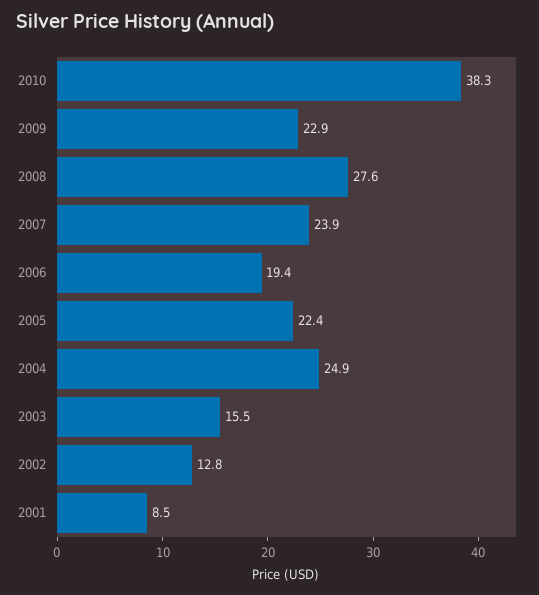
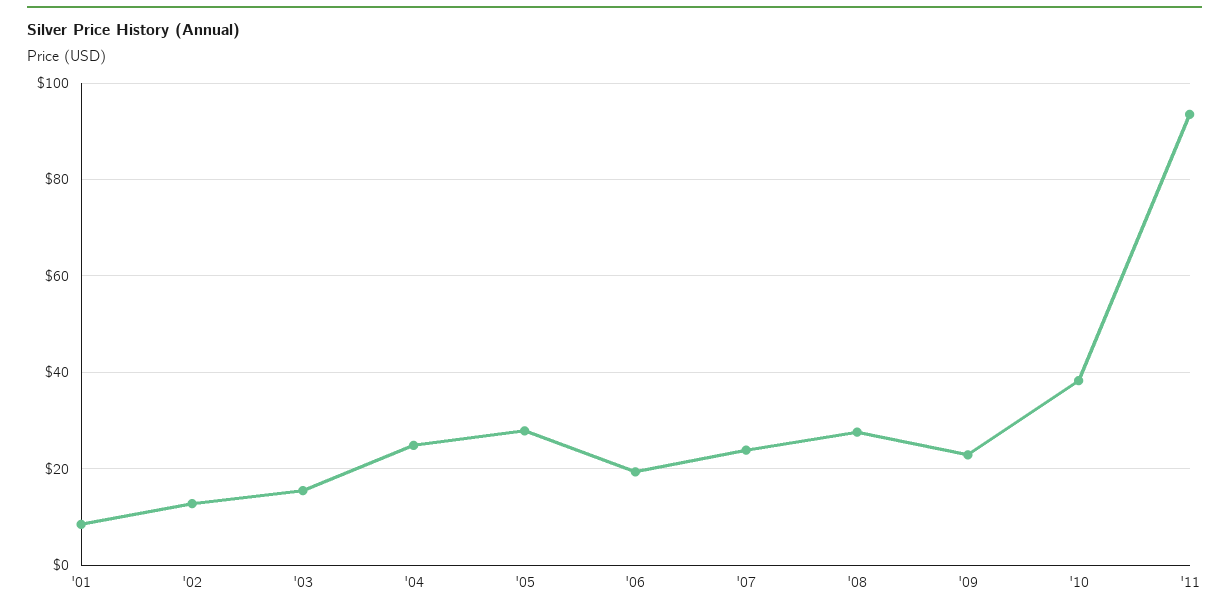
2005: 22.4 -> 28
'11: none -> 94

